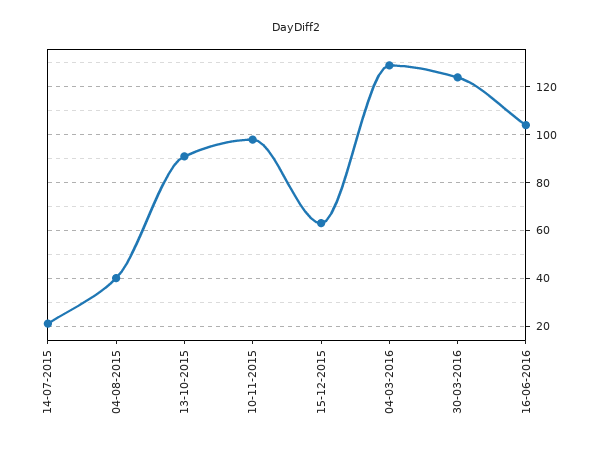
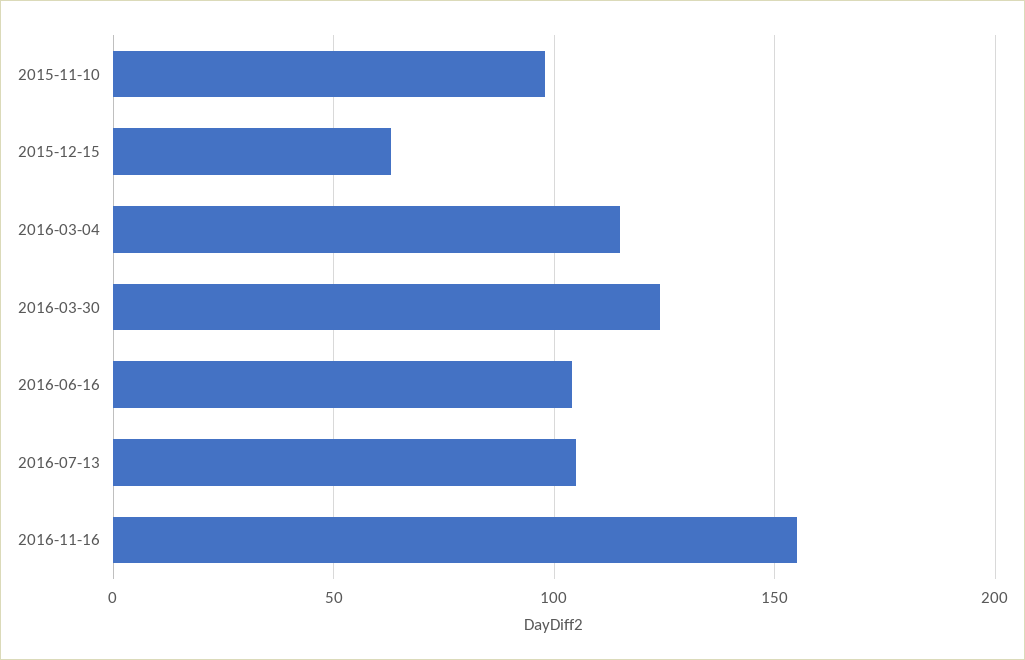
14-07-2015: 20 -> none
04-08-2015: 40 -> none
13-10-2015: 90 -> none
04-03-2016: 130 -> 115
2016-07-13: none -> 105
2016-11-16: none -> 155

